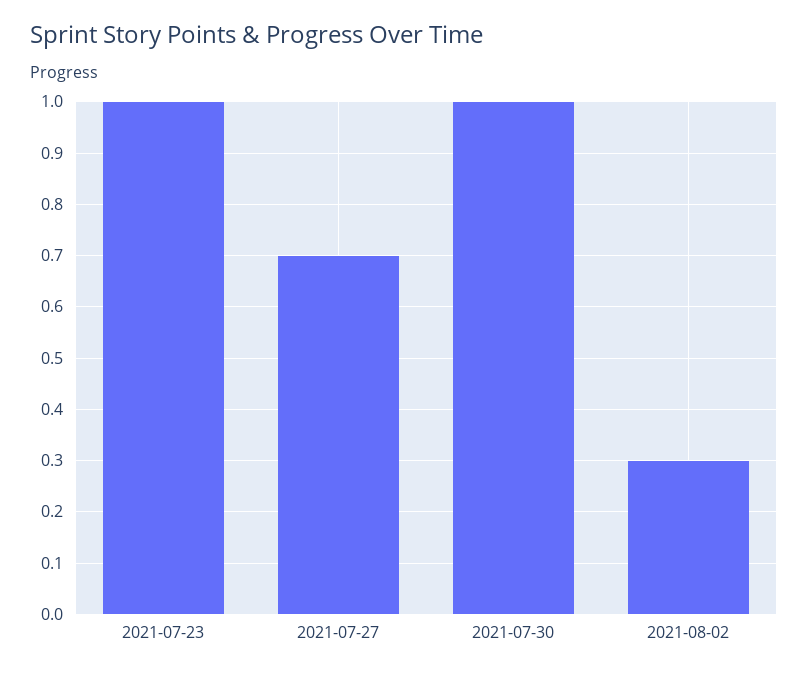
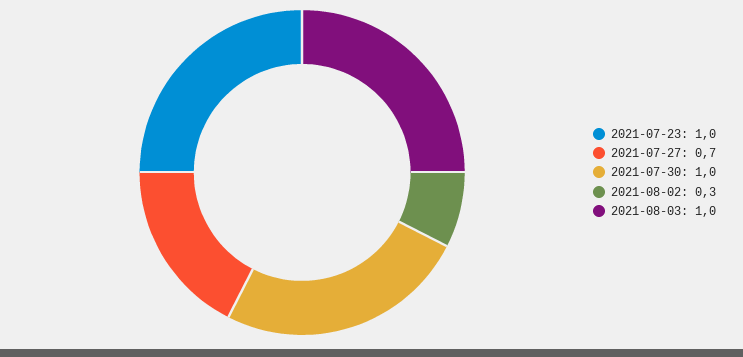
2021-08-03: none -> 1

